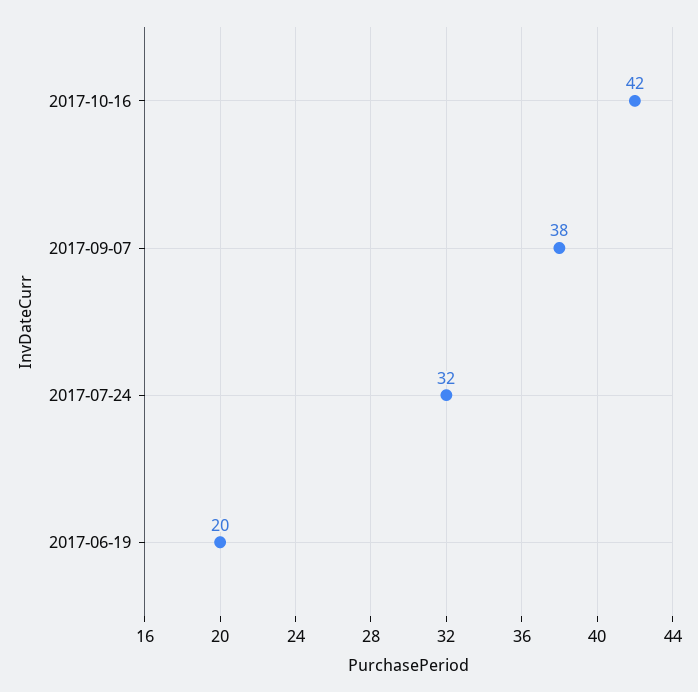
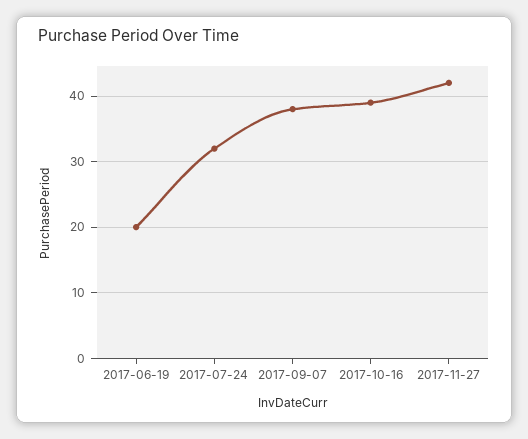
2017-10-16: 42 -> 39
2017-11-27: none -> 42

